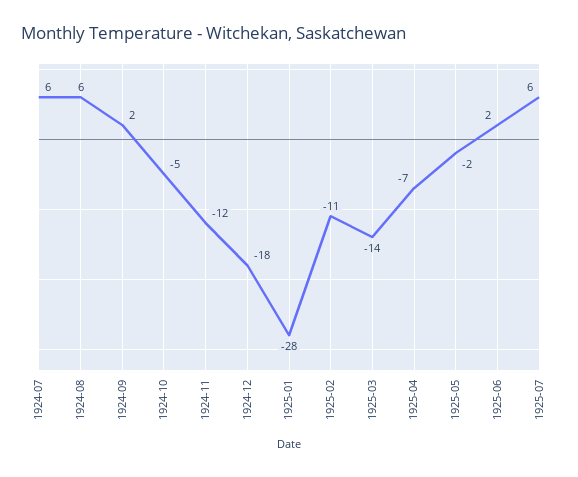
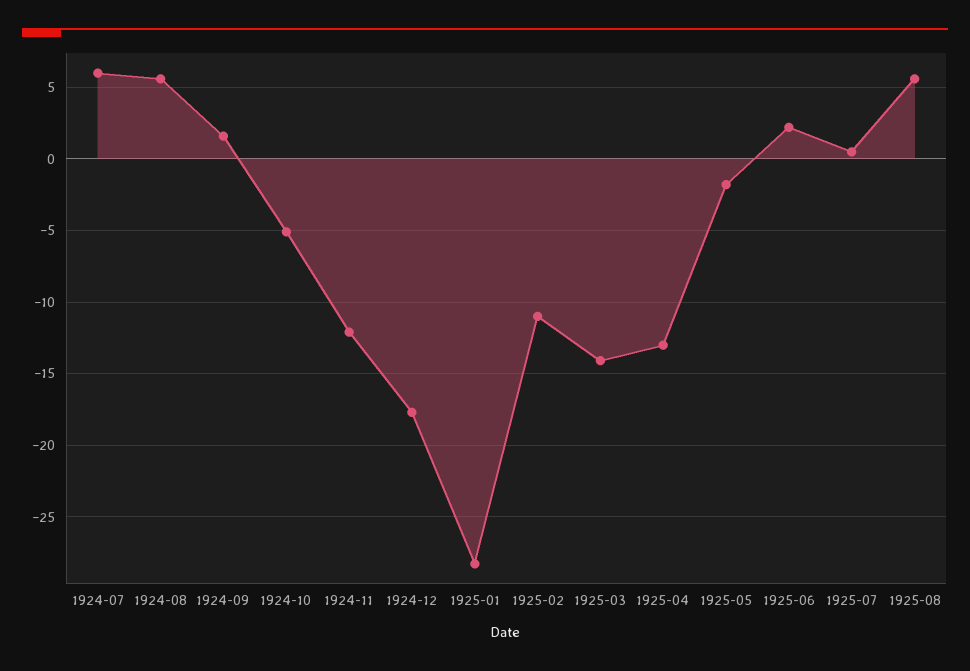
1925-04: -7 -> -13
1925-07: 6 -> 0.5
1925-08: none -> 5.5

